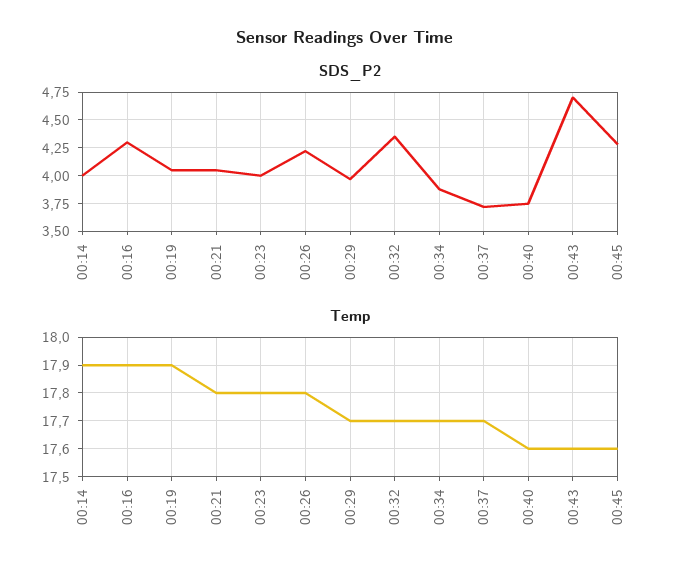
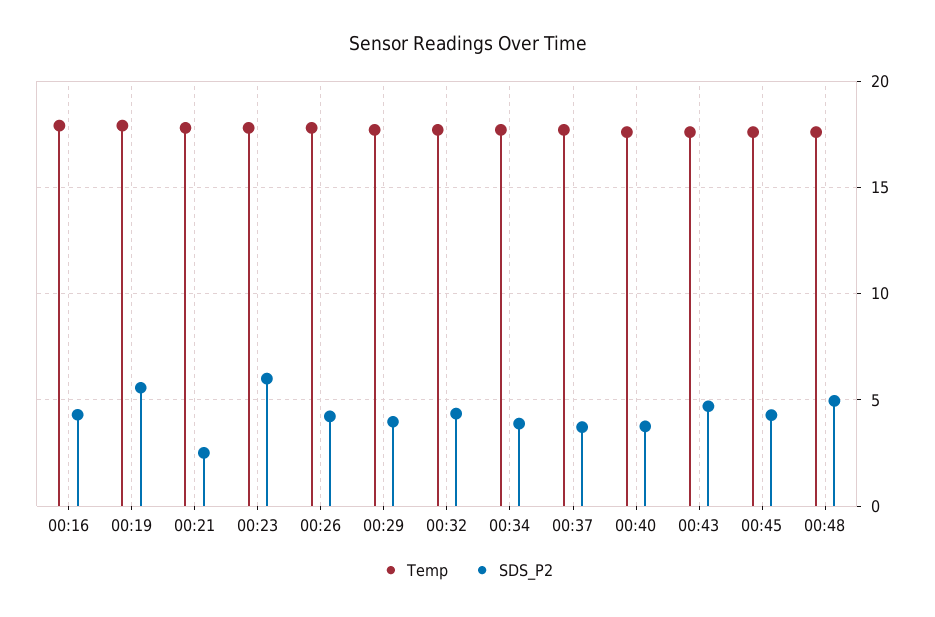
SDS_P2, 00:14: 4 -> none
SDS_P2, 00:19: 4 -> 5.5
SDS_P2, 00:21: 4 -> 2.5
SDS_P2, 00:23: 4 -> 6
Temp, 00:14: 17.9 -> none
Temp, 00:48: none -> 17.5
SDS_P2, 00:48: none -> 5

